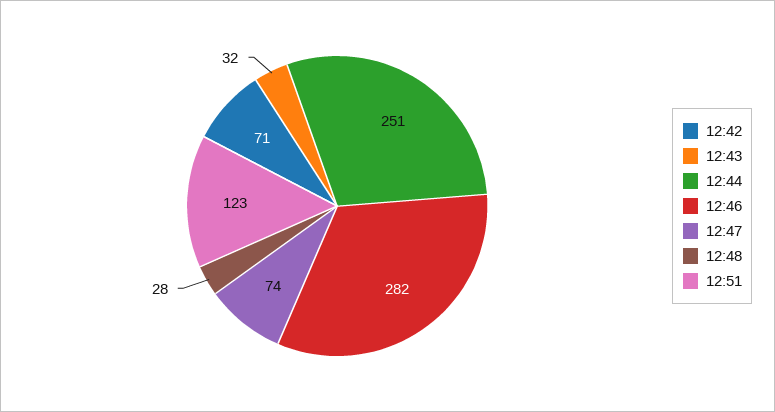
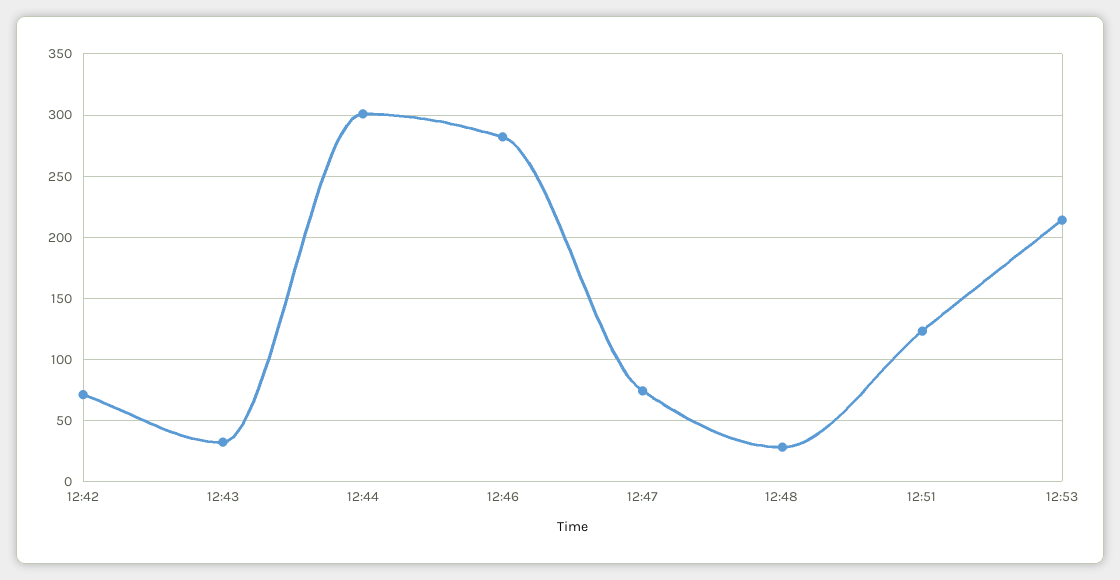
12:44: 251 -> 300
12:53: none -> 215

